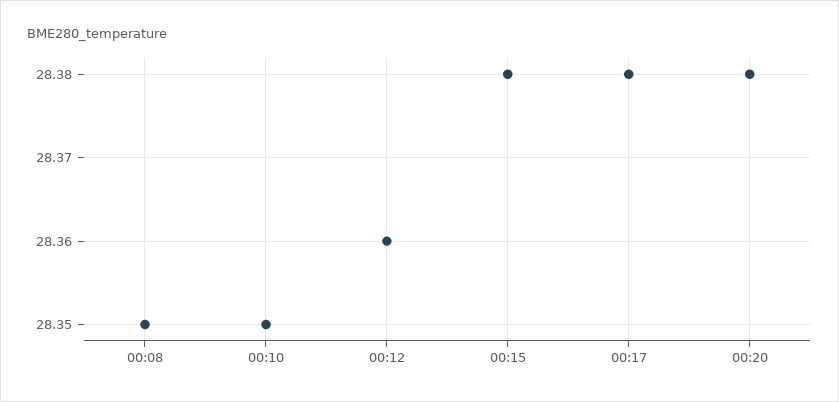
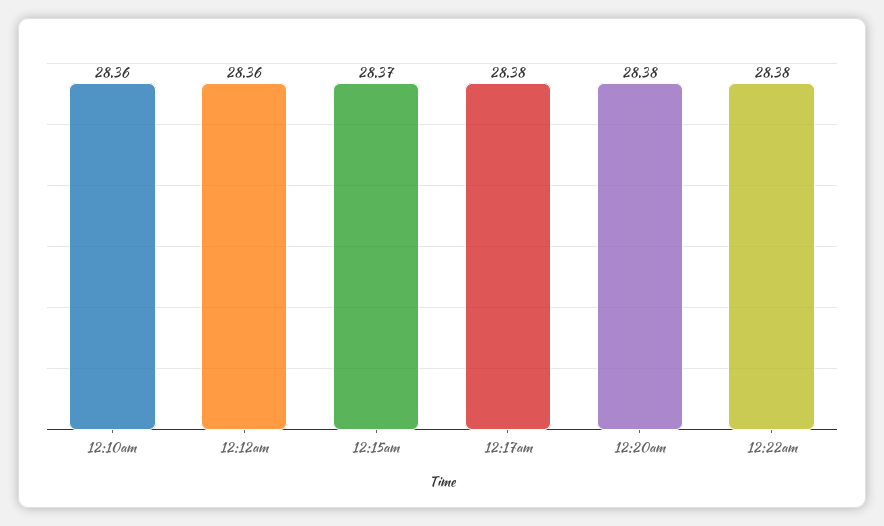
00:08: 28.35 -> none
00:10: 28.35 -> 28.36
00:15: 28.38 -> 28.37
12:22am: none -> 28.38

